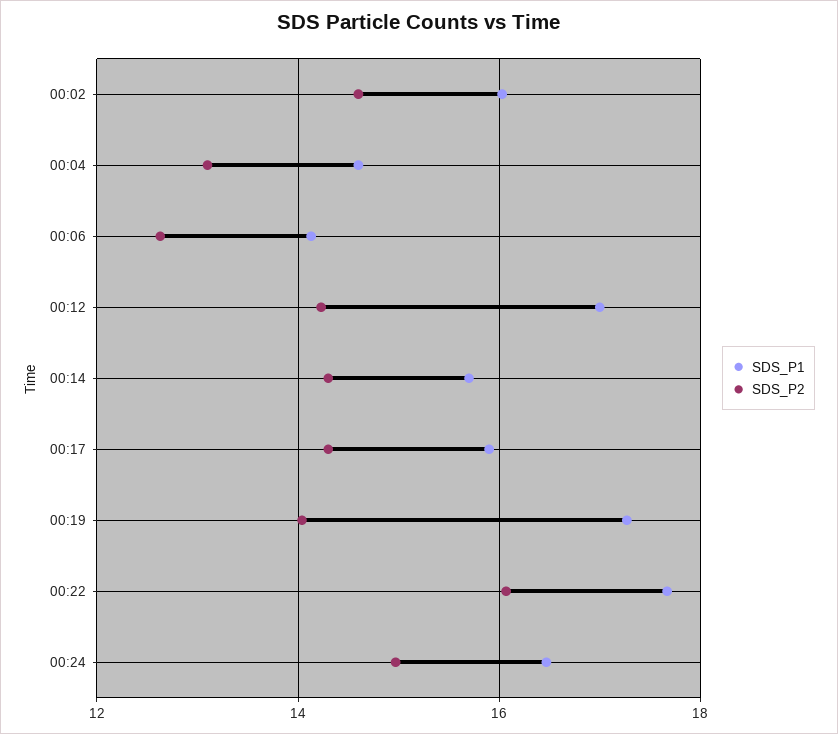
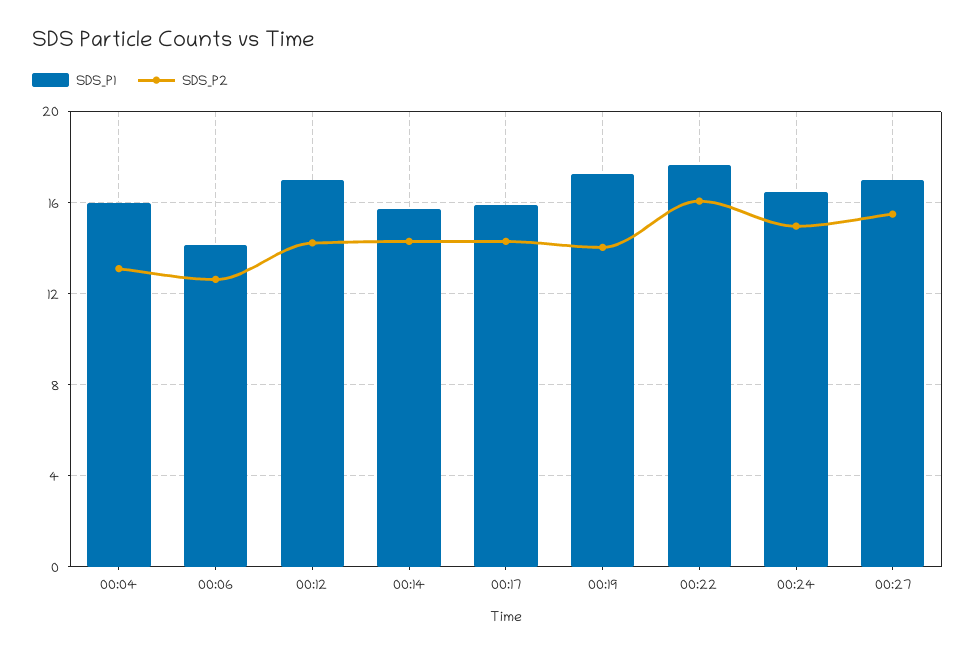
SDS_P1, 00:02: 16 -> none
SDS_P2, 00:02: 14.6 -> none
SDS_P1, 00:04: 14.6 -> 16
SDS_P1, 00:27: none -> 17
SDS_P2, 00:27: none -> 15.5

